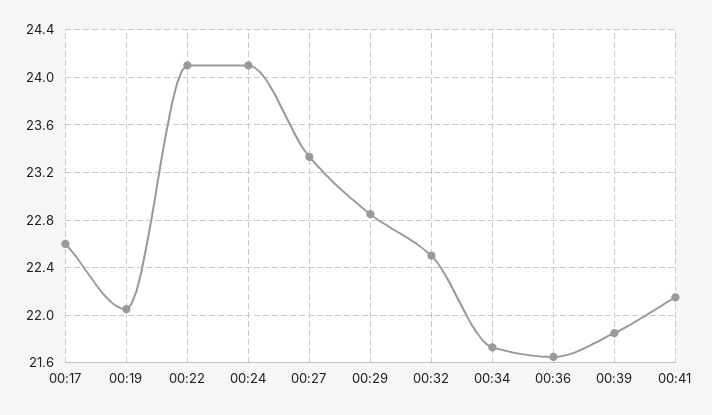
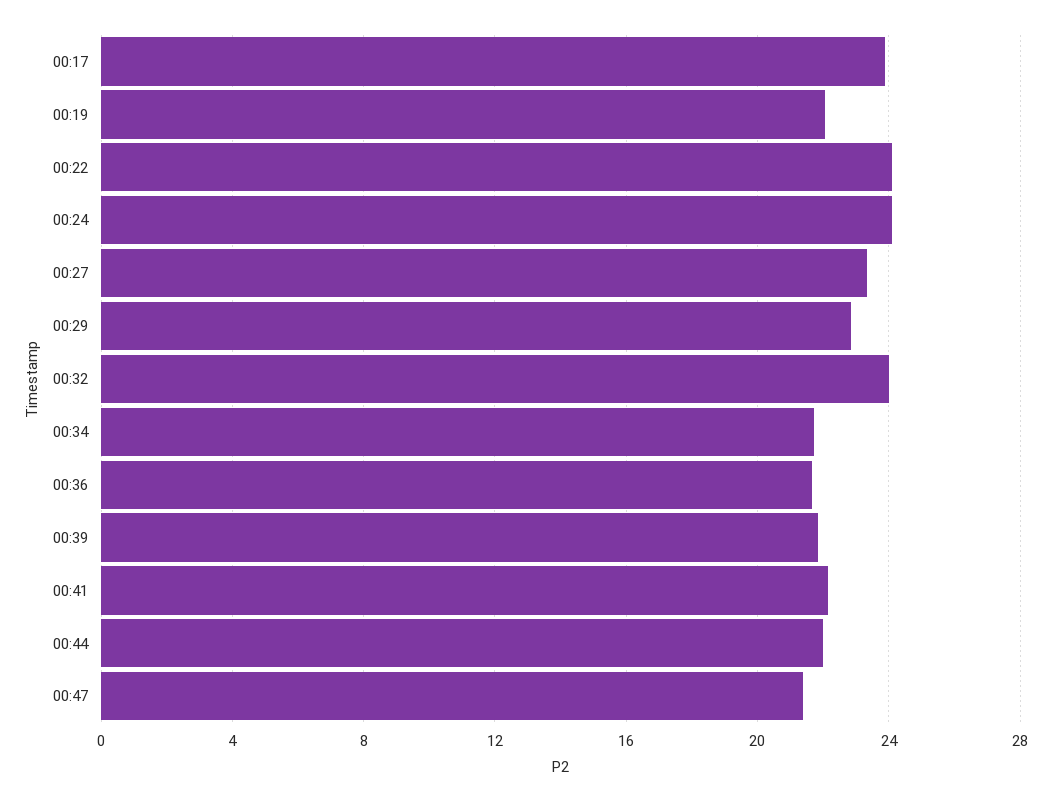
00:17: 22.6 -> 24
00:32: 22.5 -> 24
00:44: none -> 22
00:47: none -> 21.5

